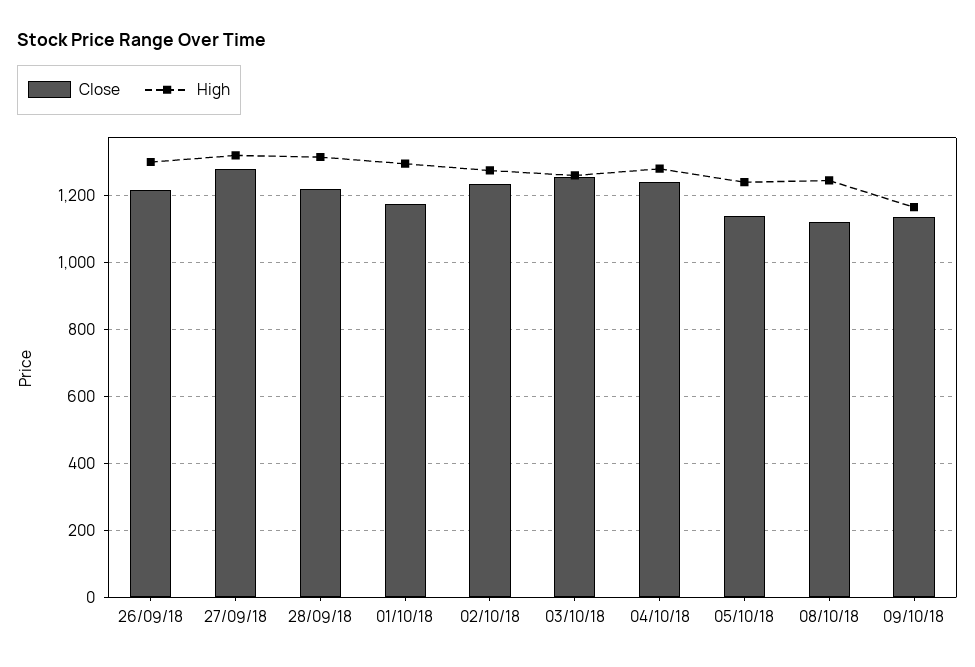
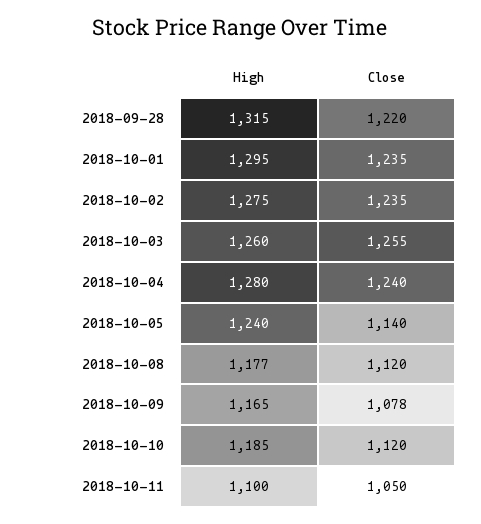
Close, 26/09/18: 1220 -> none
High, 26/09/18: 1300 -> none
Close, 27/09/18: 1280 -> none
High, 27/09/18: 1320 -> none
Close, 01/10/18: 1180 -> 1235
High, 08/10/18: 1240 -> 1177
Close, 09/10/18: 1140 -> 1078
High, 2018-10-10: none -> 1185
Close, 2018-10-10: none -> 1120
High, 2018-10-11: none -> 1100
Close, 2018-10-11: none -> 1050

